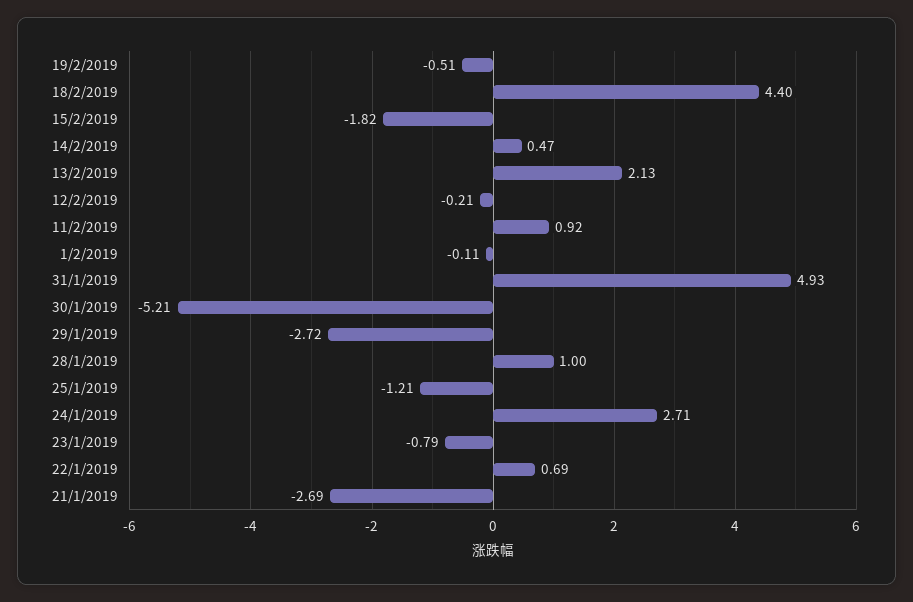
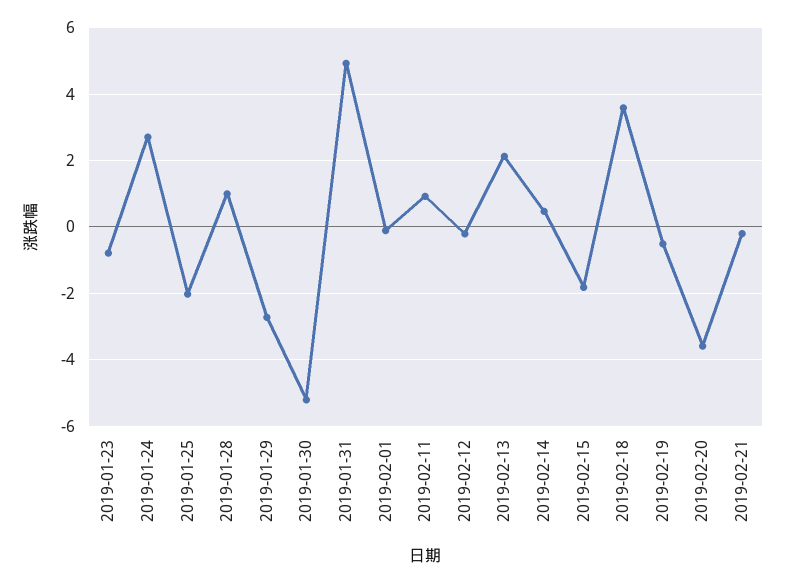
18/2/2019: 4.4 -> 3.6
25/1/2019: -1.21 -> -2
22/1/2019: 0.69 -> none
21/1/2019: -2.69 -> none
2019-02-20: none -> -3.6
2019-02-21: none -> -0.2

